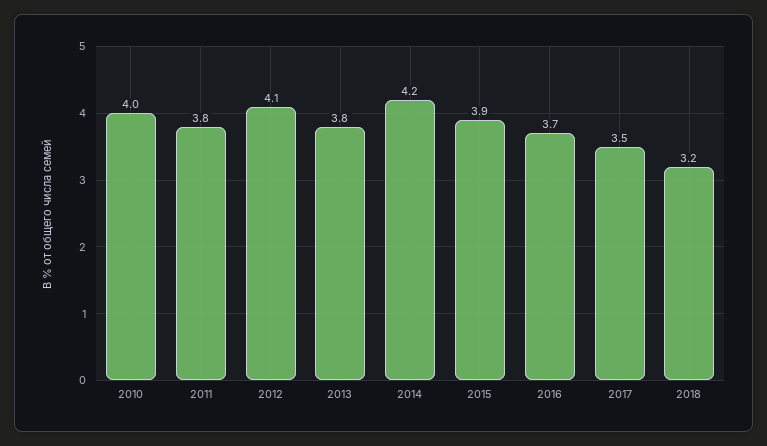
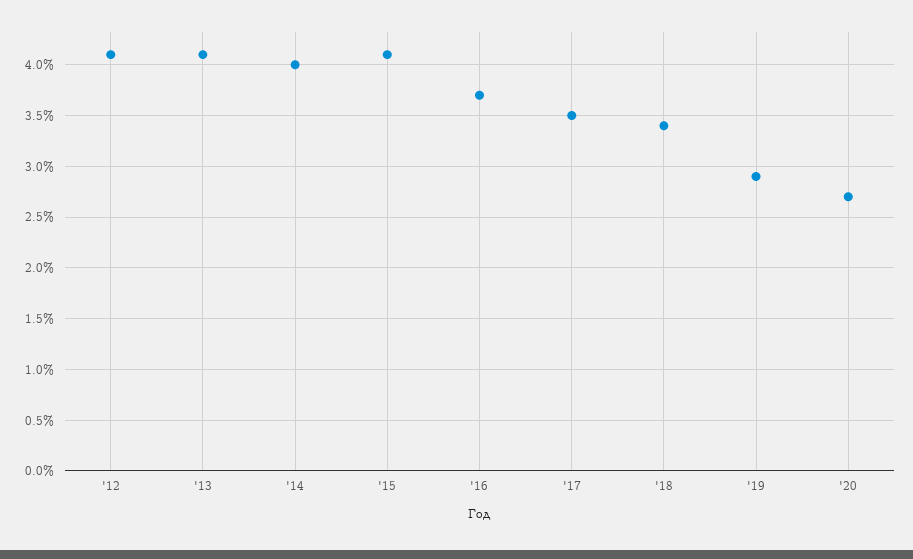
2010: 4 -> none
2011: 3.8 -> none
2013: 3.8 -> 4.1
2014: 4.2 -> 4
2015: 3.9 -> 4.1
2018: 3.2 -> 3.4
'19: none -> 2.9
'20: none -> 2.7

